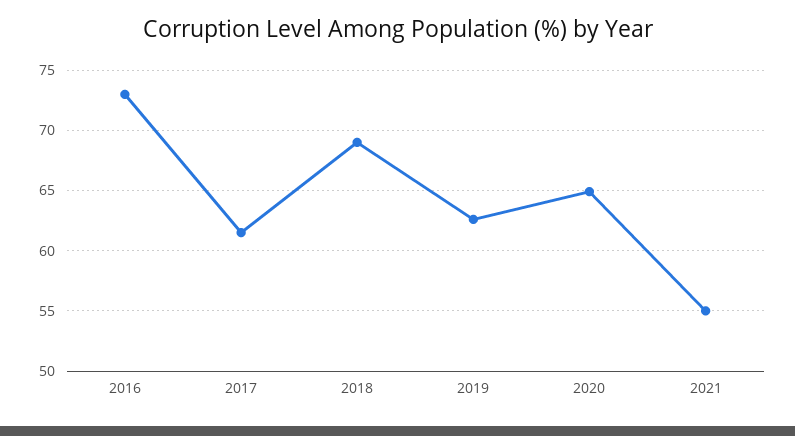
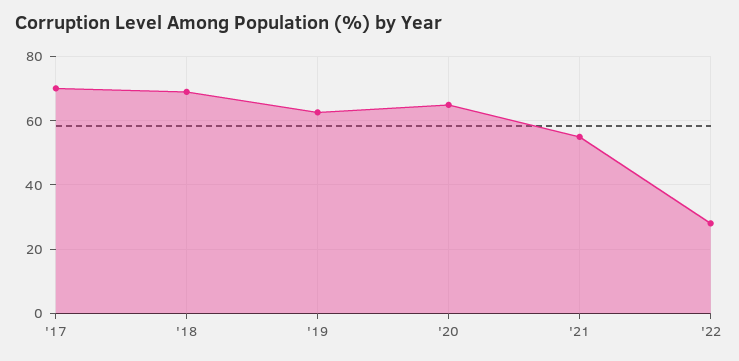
2016: 73 -> none
2017: 61.5 -> 70
'22: none -> 28

